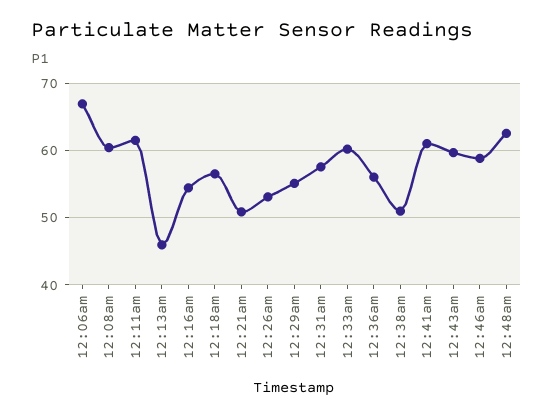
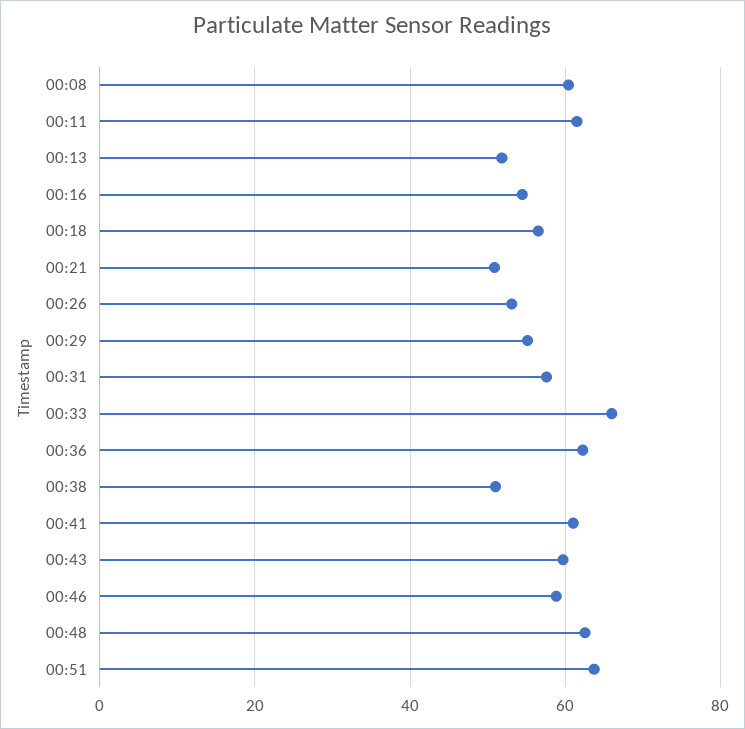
12:06am: 67 -> none
12:13am: 46 -> 52
12:33am: 60 -> 66
12:36am: 56 -> 62
00:51: none -> 64

